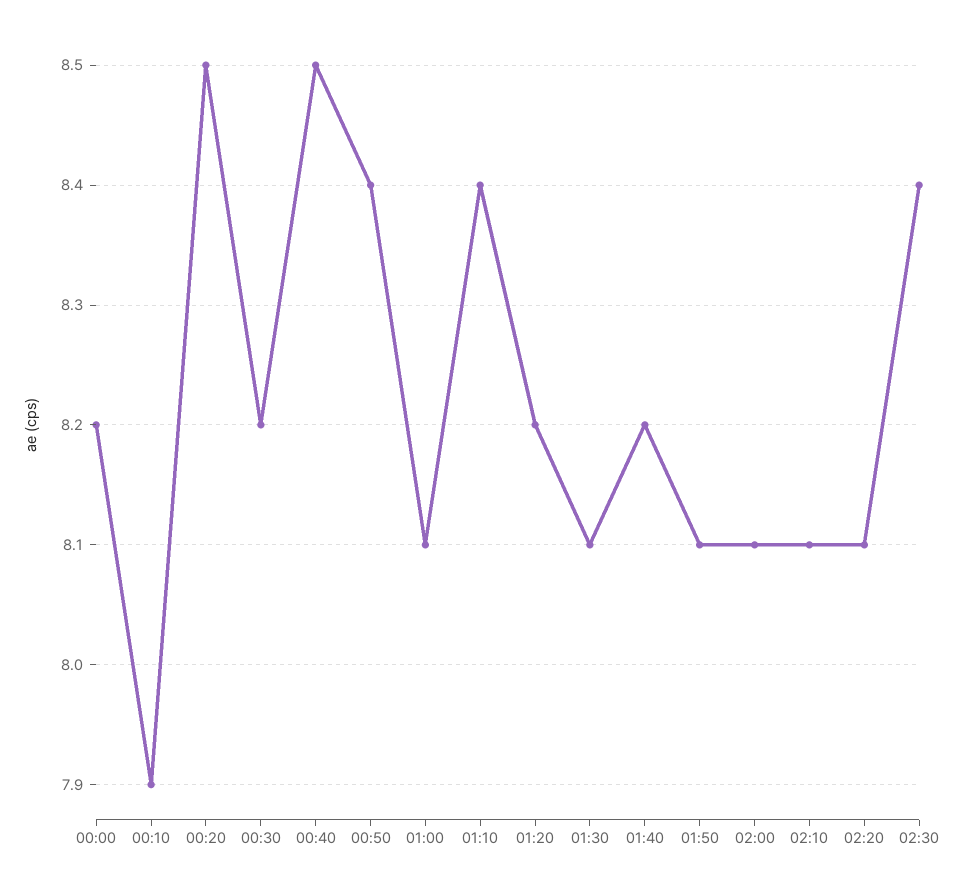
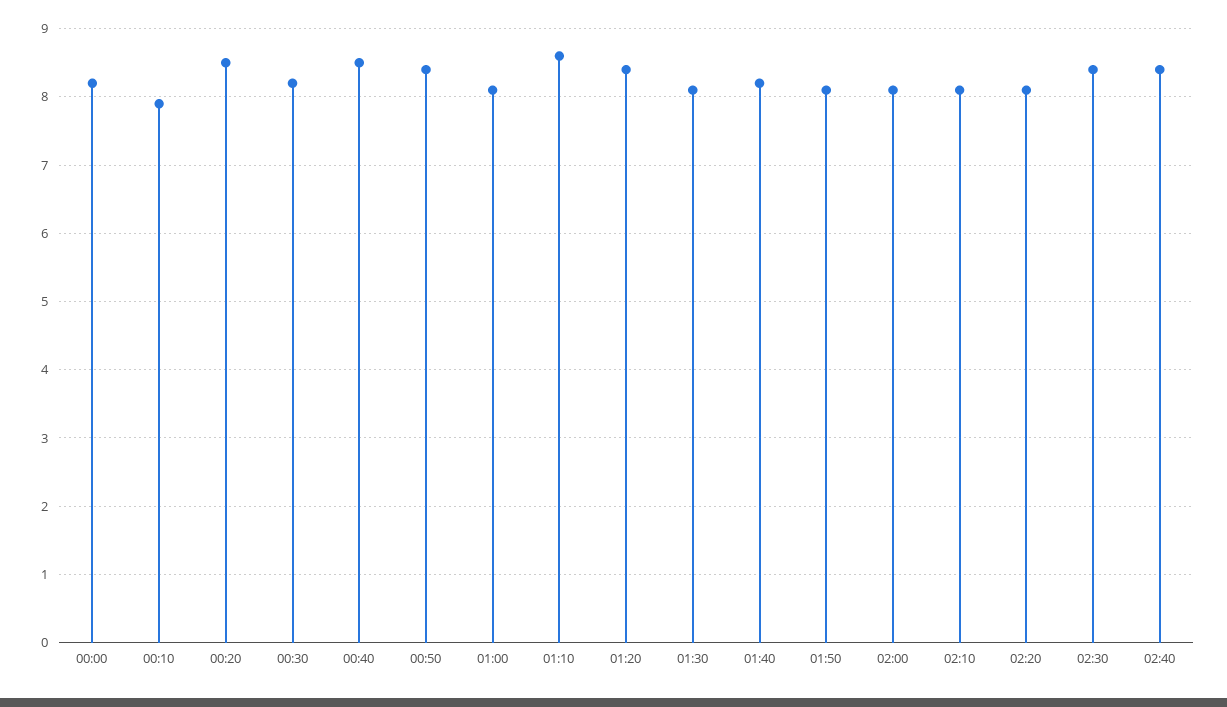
01:10: 8.4 -> 8.6
01:20: 8.2 -> 8.4
02:40: none -> 8.4

